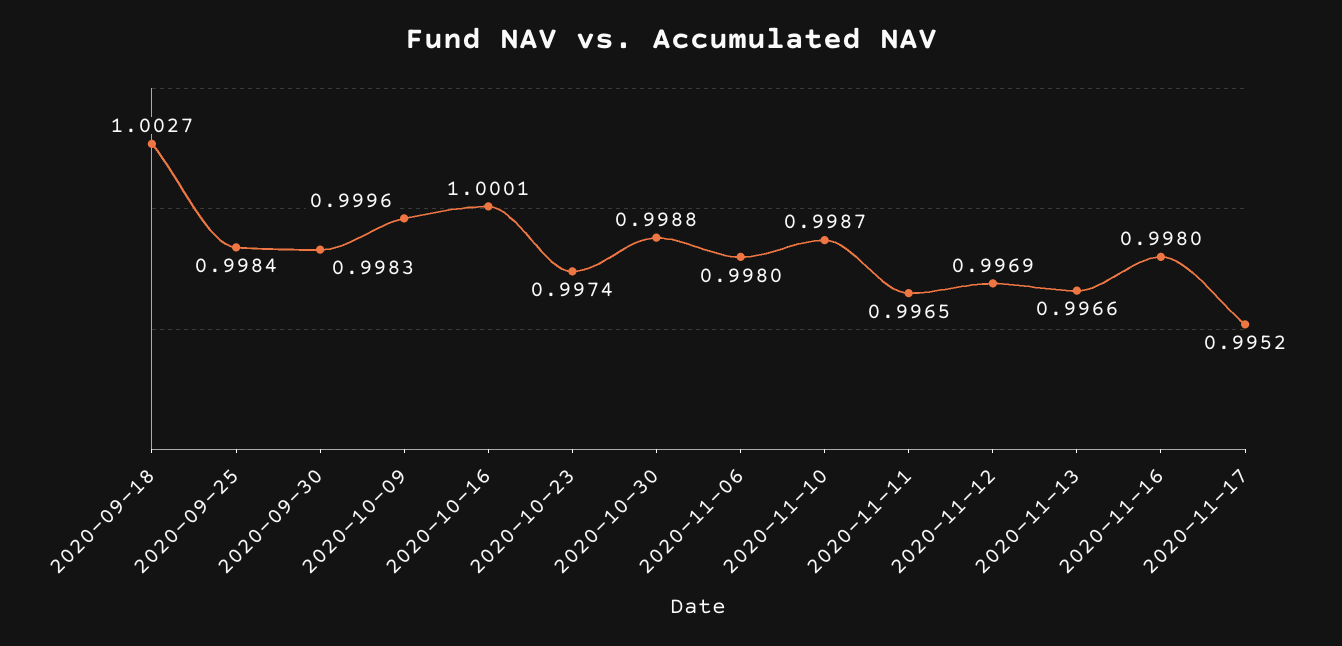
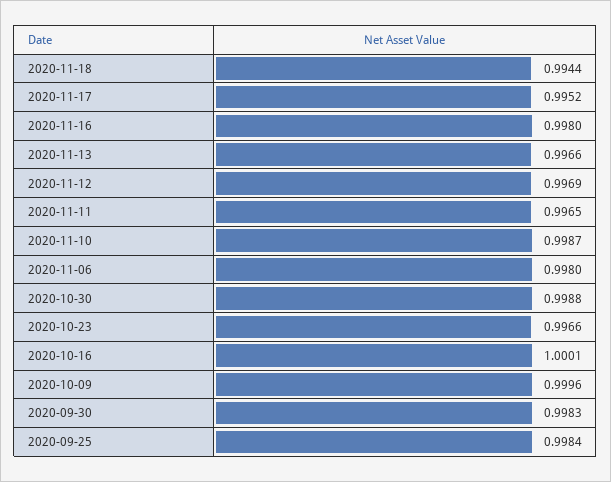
2020-09-18: 1.0027 -> none
2020-10-23: 0.9974 -> 0.9966
2020-11-18: none -> 0.9944

